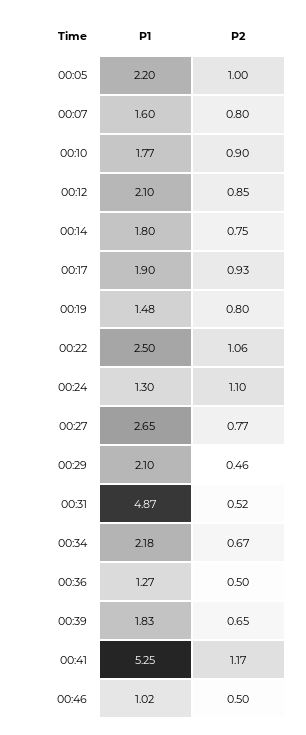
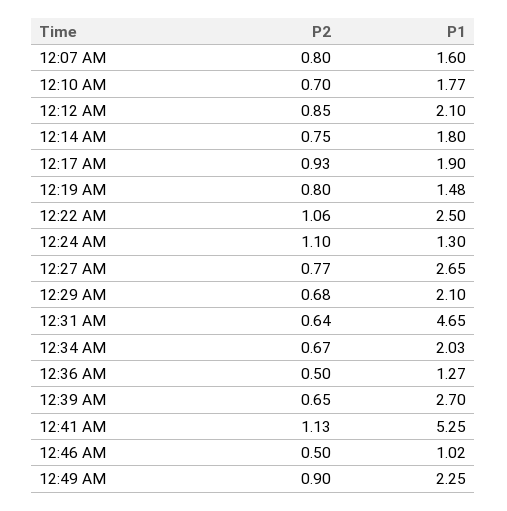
P1, 00:05: 2.2 -> none
P2, 00:05: 1 -> none
P2, 00:10: 0.9 -> 0.7
P2, 00:29: 0.46 -> 0.68
P1, 00:31: 4.87 -> 4.65
P2, 00:31: 0.52 -> 0.64
P1, 00:34: 2.18 -> 2.03
P1, 00:39: 1.83 -> 2.7
P2, 00:41: 1.17 -> 1.13
P2, 12:49 AM: none -> 0.9
P1, 12:49 AM: none -> 2.25

